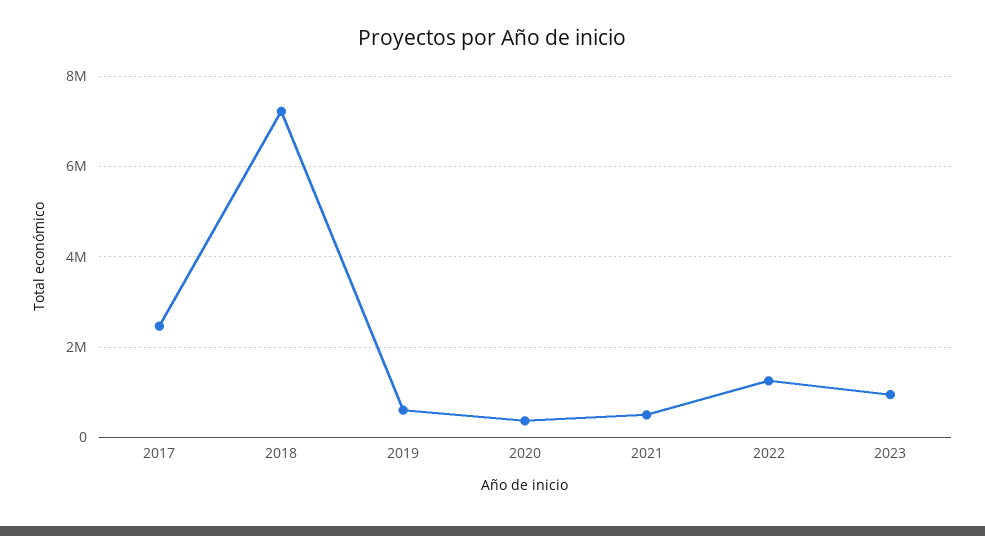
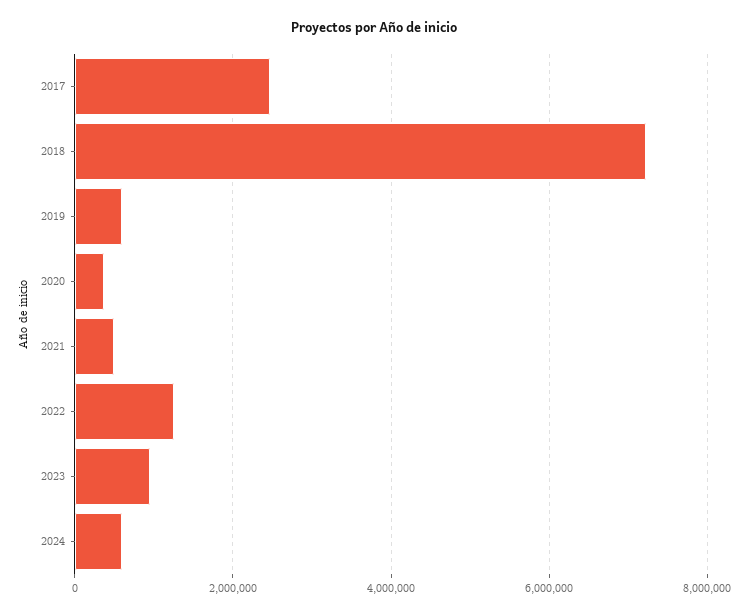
2024: none -> 600000

